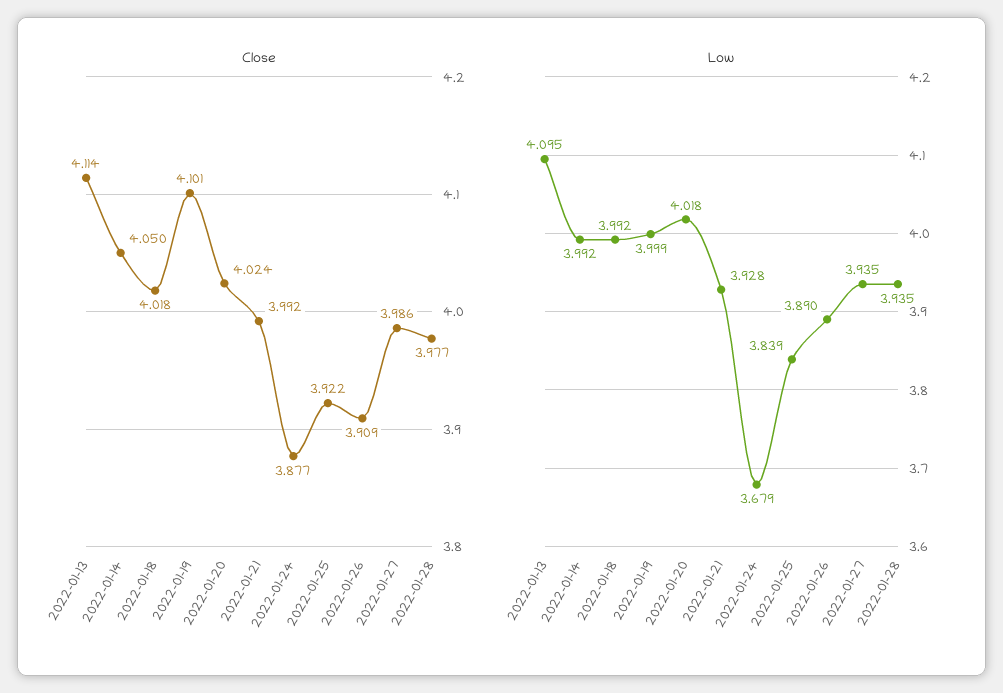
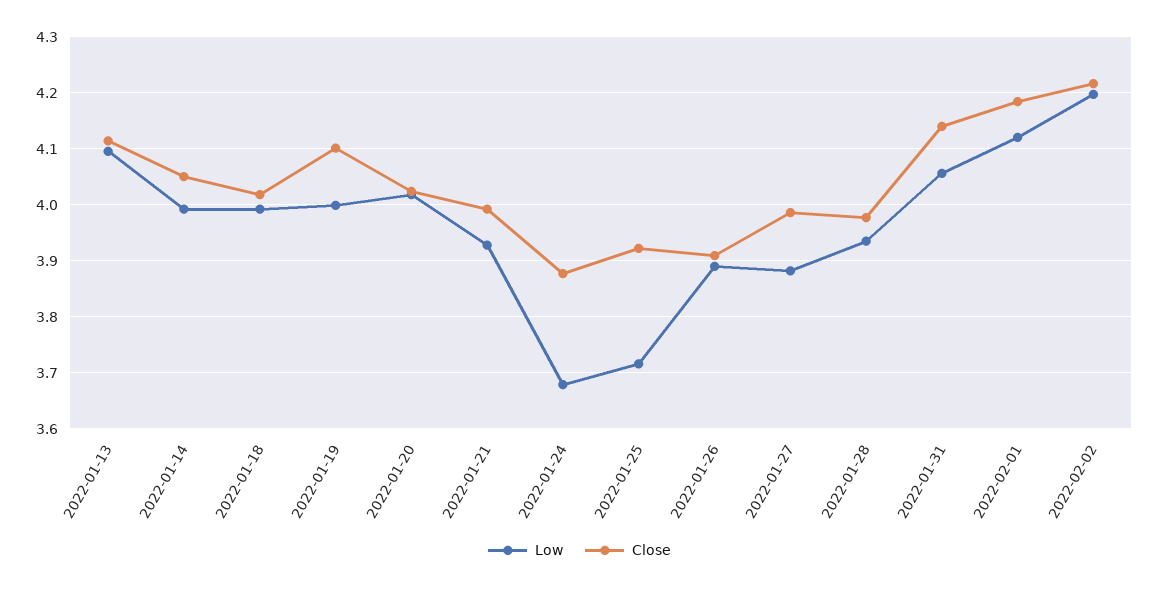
Low, 2022-01-25: 3.839 -> 3.72
Low, 2022-01-27: 3.935 -> 3.88
Low, 2022-01-31: none -> 4.06
Close, 2022-01-31: none -> 4.14
Low, 2022-02-01: none -> 4.12
Close, 2022-02-01: none -> 4.18
Low, 2022-02-02: none -> 4.2
Close, 2022-02-02: none -> 4.22

